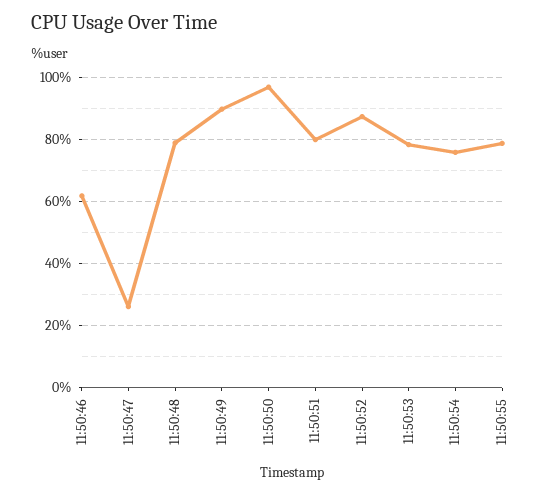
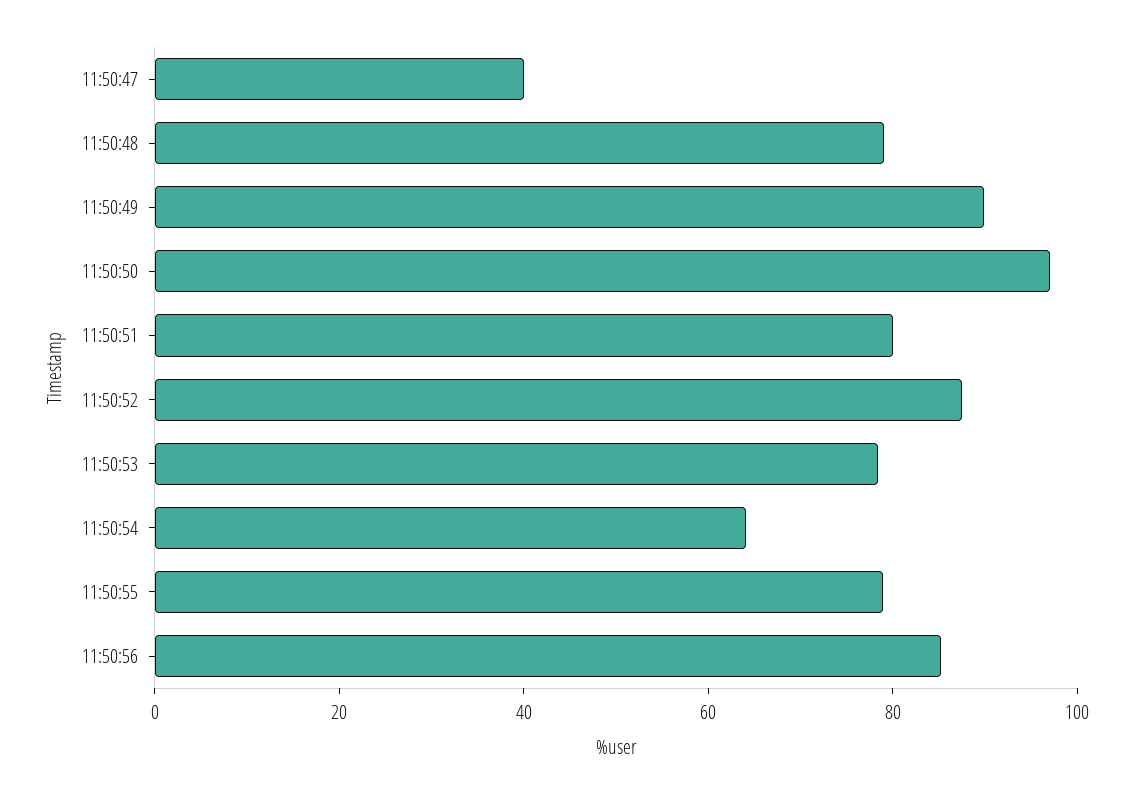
11:50:46: 62 -> none
11:50:47: 26 -> 40
11:50:54: 76 -> 65
11:50:56: none -> 85

